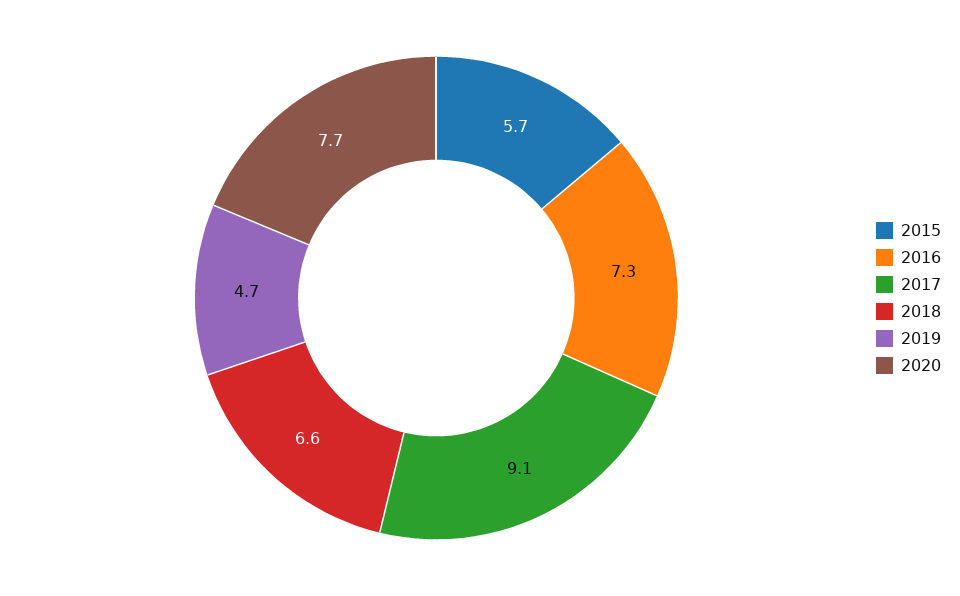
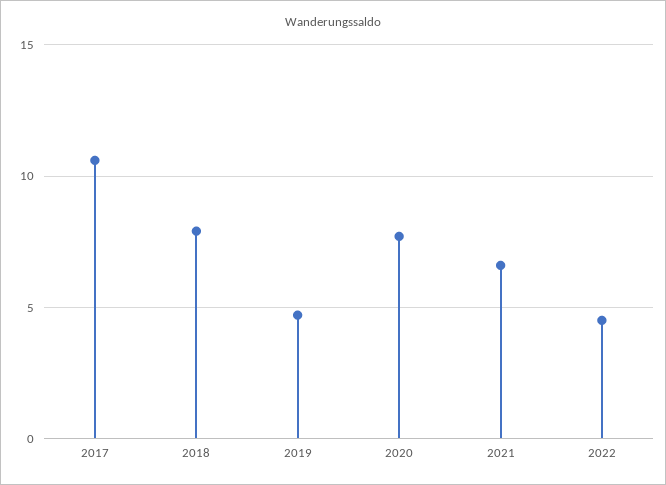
2015: 5.7 -> none
2016: 7.3 -> none
2017: 9.1 -> 10.5
2018: 6.6 -> 8
2021: none -> 6.5
2022: none -> 4.5

